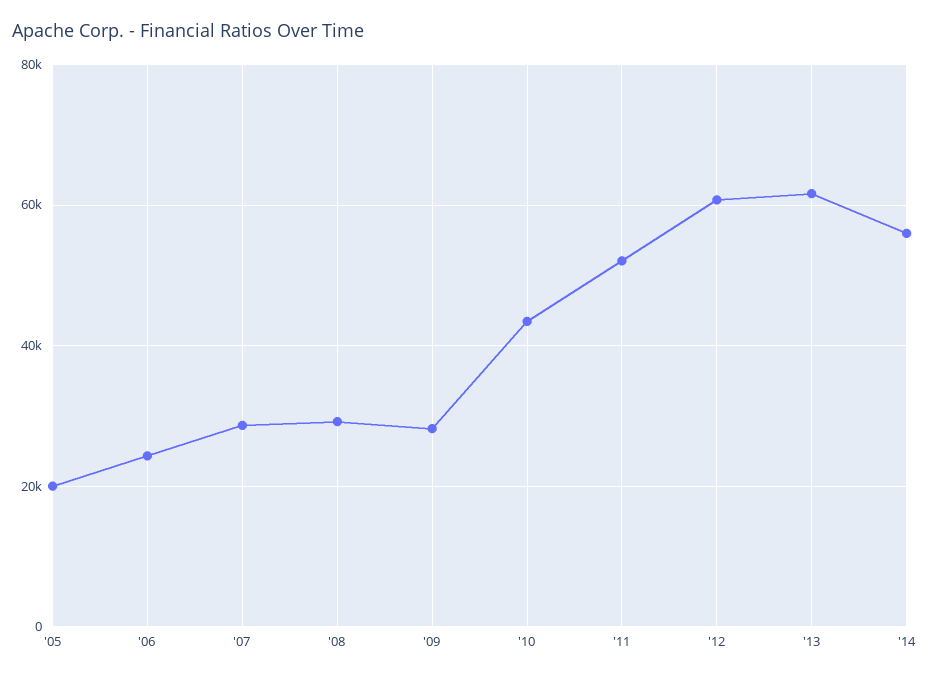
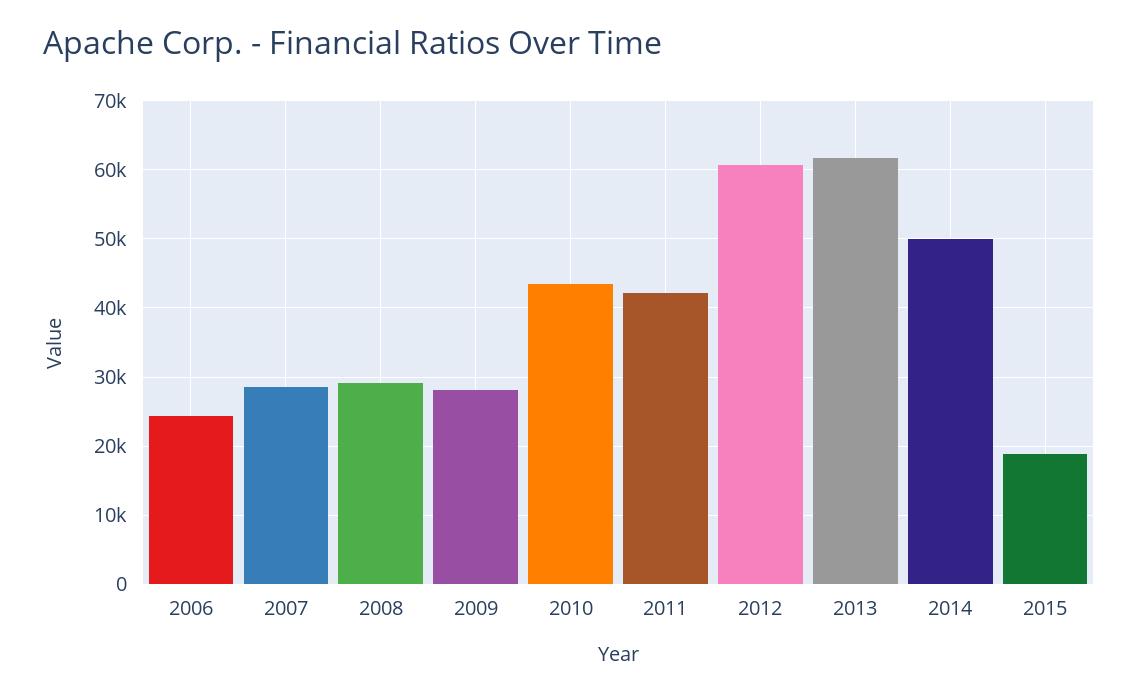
'05: 20000 -> none
'11: 52000 -> 42000
'14: 56000 -> 50000
2015: none -> 19000

